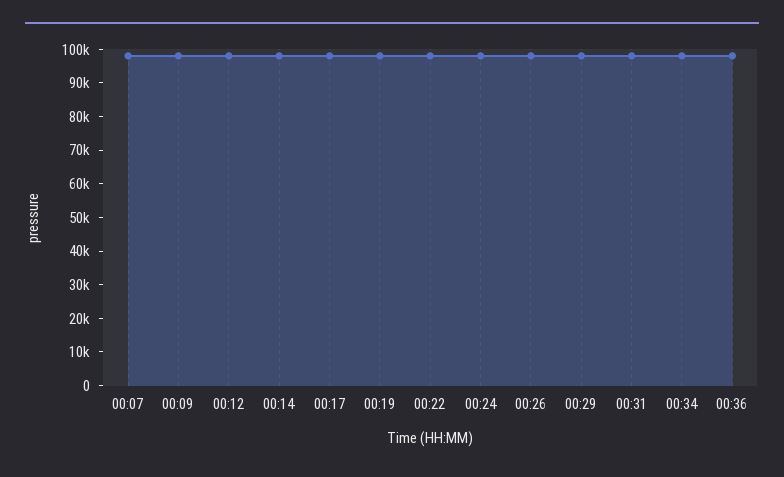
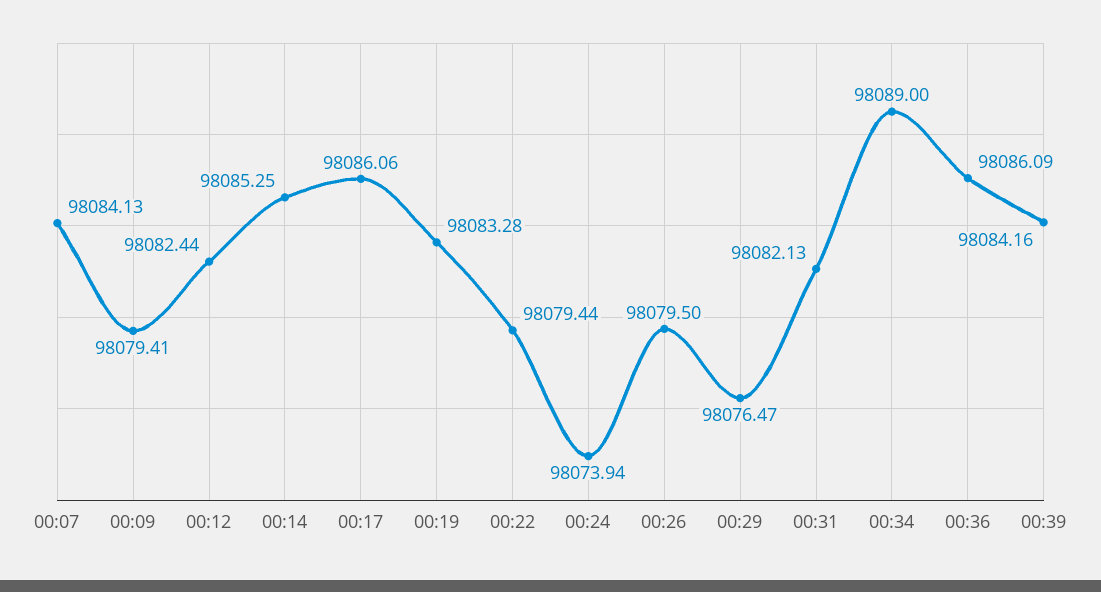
00:39: none -> 98084.16

